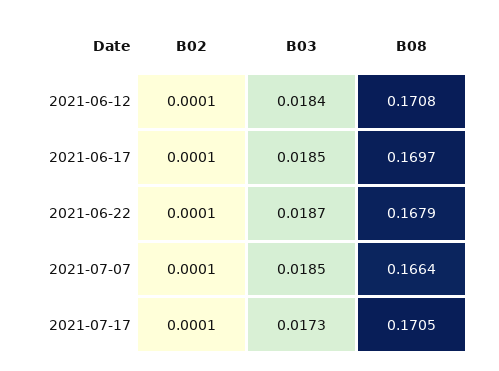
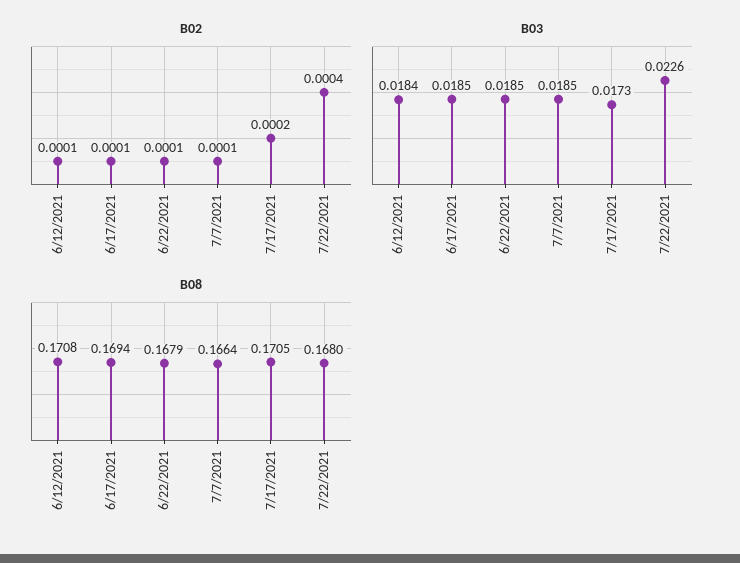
B08, 2021-06-17: 0.1697 -> 0.1694
B03, 2021-06-22: 0.0187 -> 0.0185
B02, 2021-07-17: 0.0001 -> 0.0002
B02, 7/22/2021: none -> 0.0004
B03, 7/22/2021: none -> 0.0226
B08, 7/22/2021: none -> 0.168

